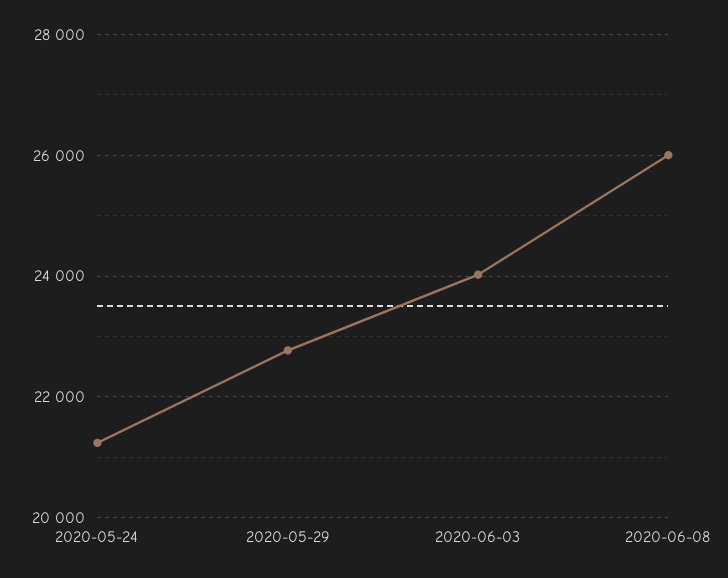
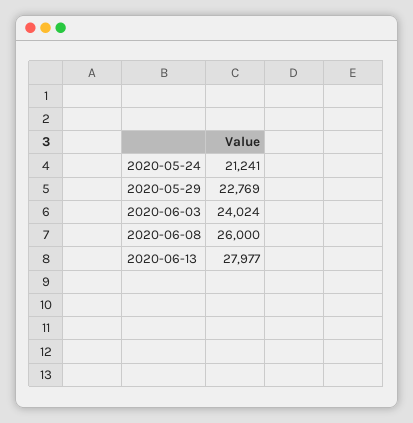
2020-06-13: none -> 27977

